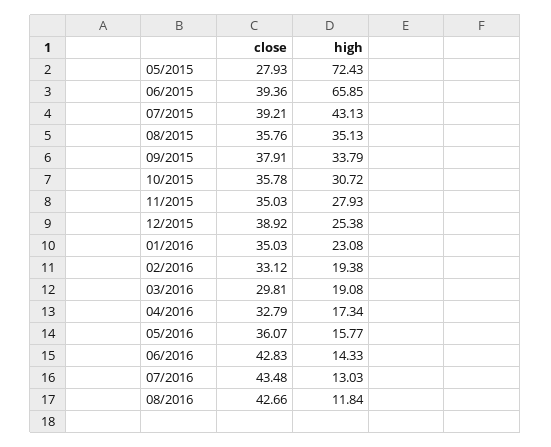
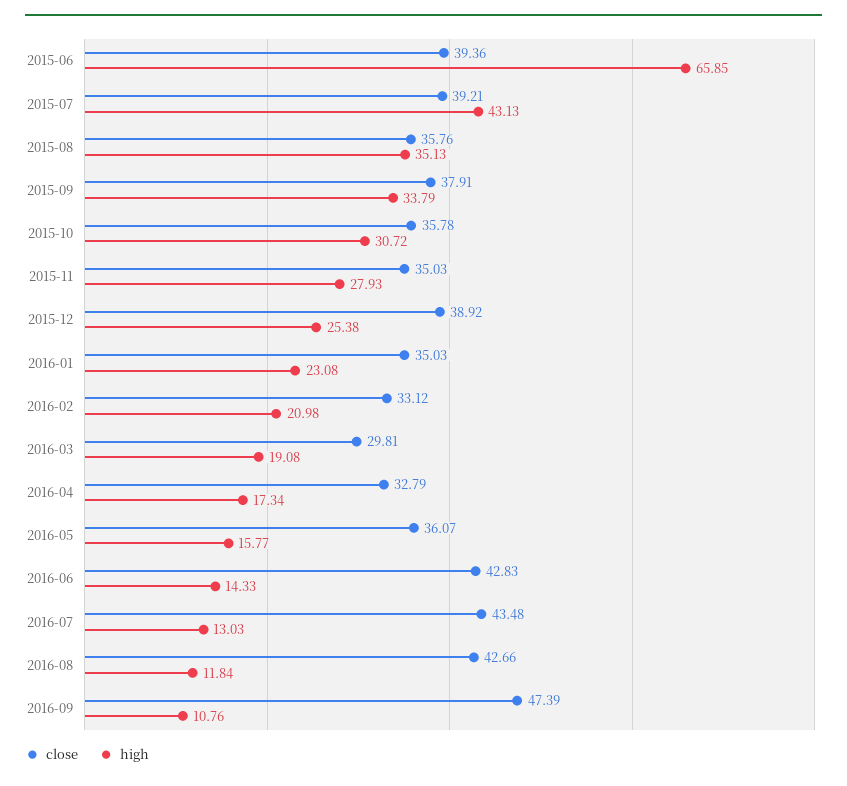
close, 05/2015: 27.93 -> none
high, 05/2015: 72.43 -> none
high, 02/2016: 19.38 -> 20.98
close, 2016-09: none -> 47.39
high, 2016-09: none -> 10.76

